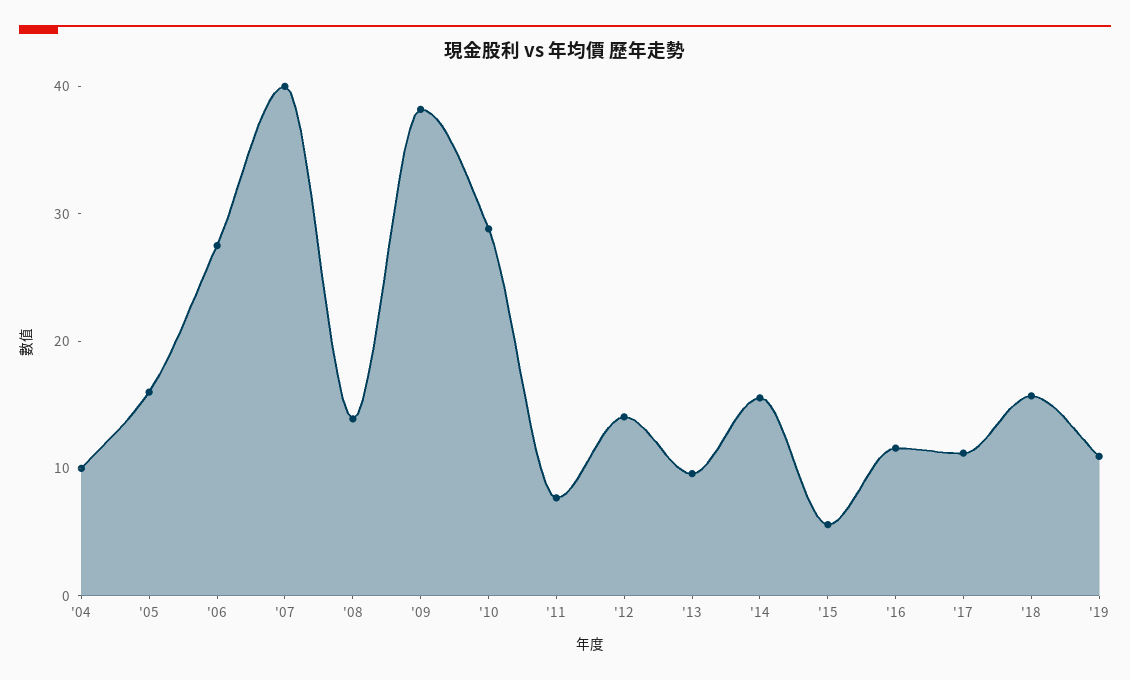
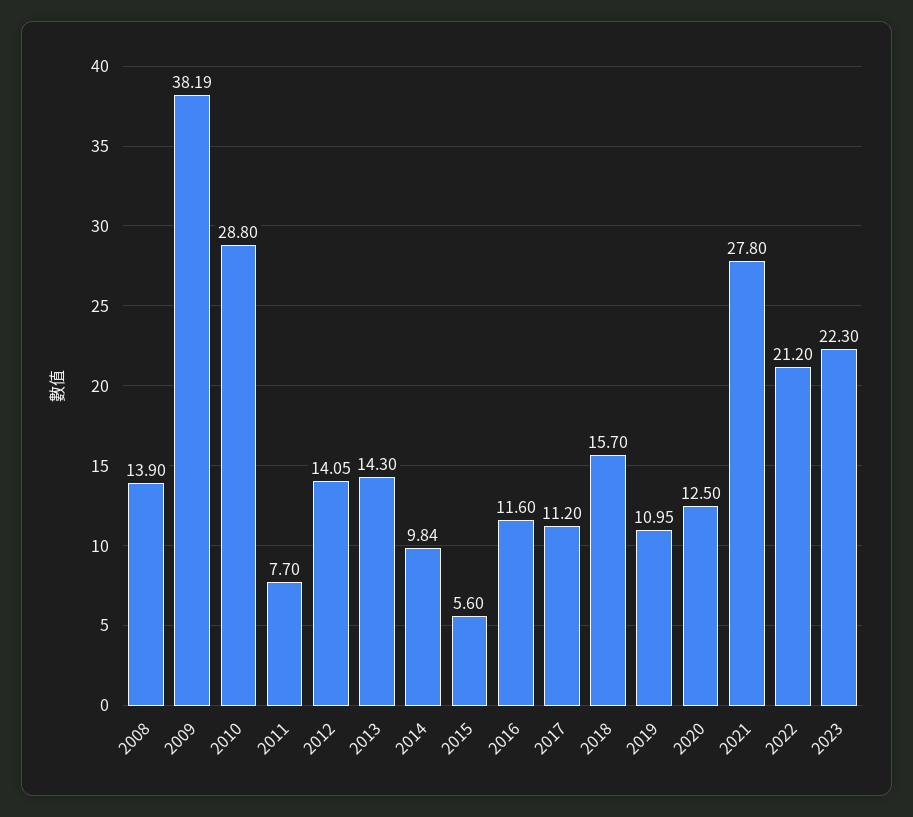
'04: 10 -> none
'05: 16 -> none
'06: 28 -> none
'07: 40 -> none
'13: 10 -> 14.3
'14: 16 -> 9.84
2020: none -> 12.5
2021: none -> 27.8
2022: none -> 21.2
2023: none -> 22.3

